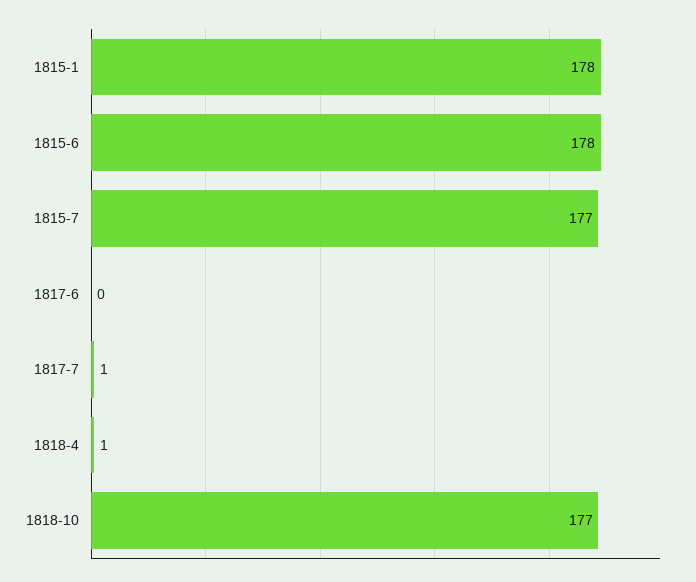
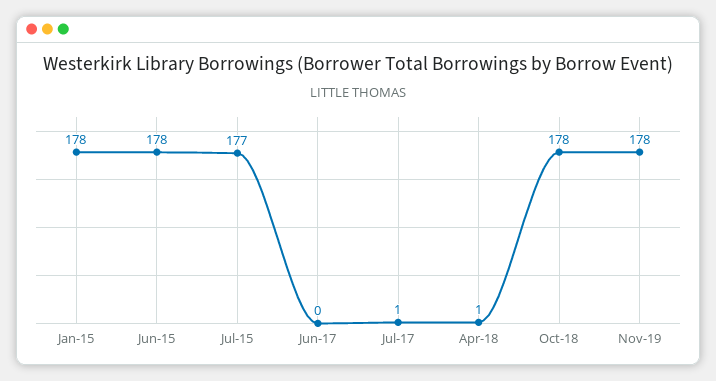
1818-10: 177 -> 178
Nov-19: none -> 178

